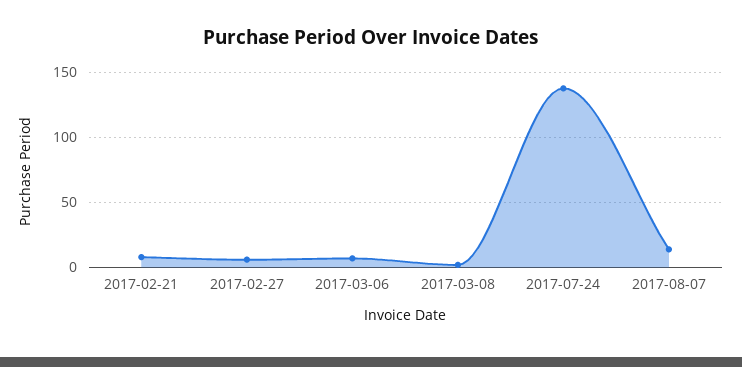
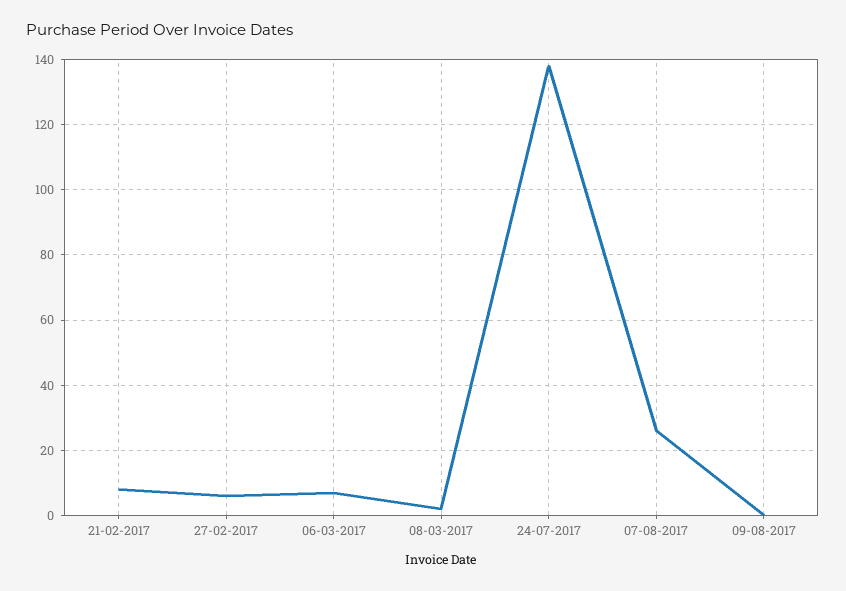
2017-08-07: 15 -> 25
09-08-2017: none -> 0

